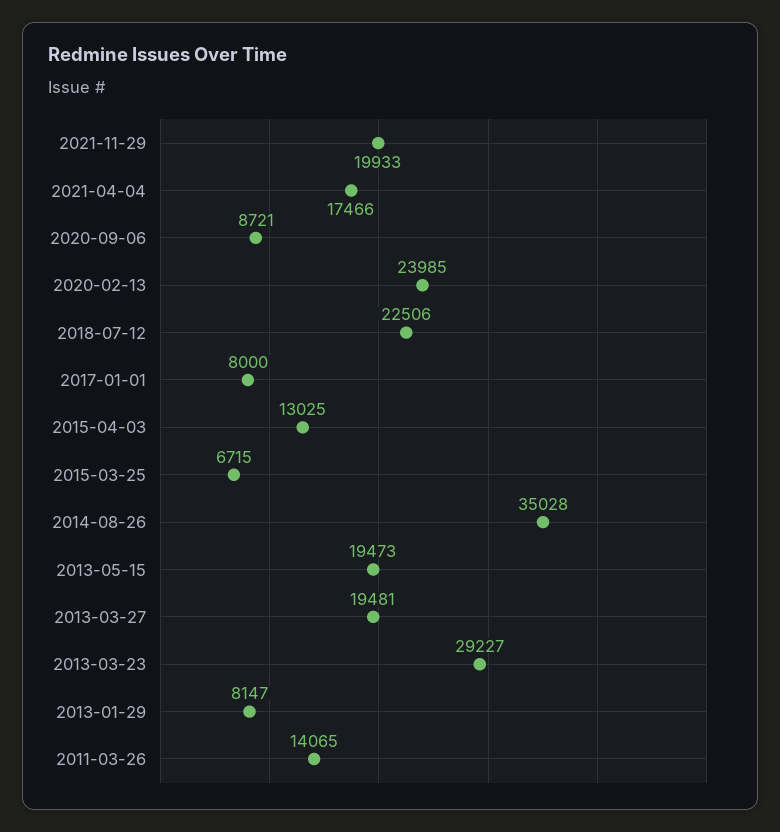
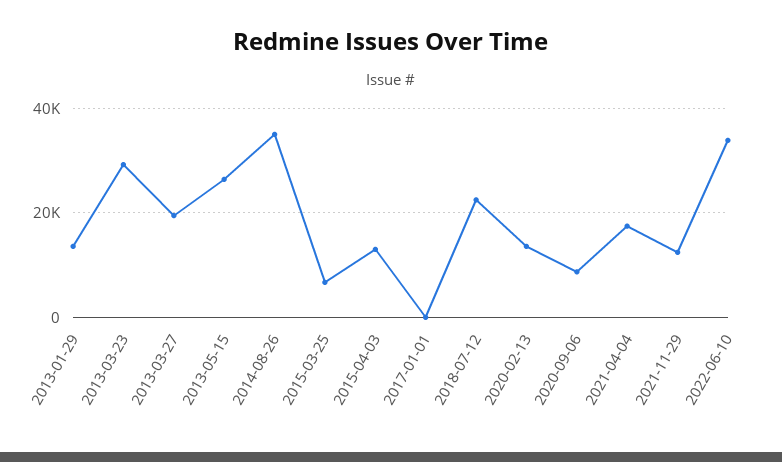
2021-11-29: 19933 -> 12000
2020-02-13: 23985 -> 14000
2017-01-01: 8000 -> 0
2013-05-15: 19473 -> 26000
2013-01-29: 8147 -> 14000
2011-03-26: 14065 -> none
2022-06-10: none -> 34000

